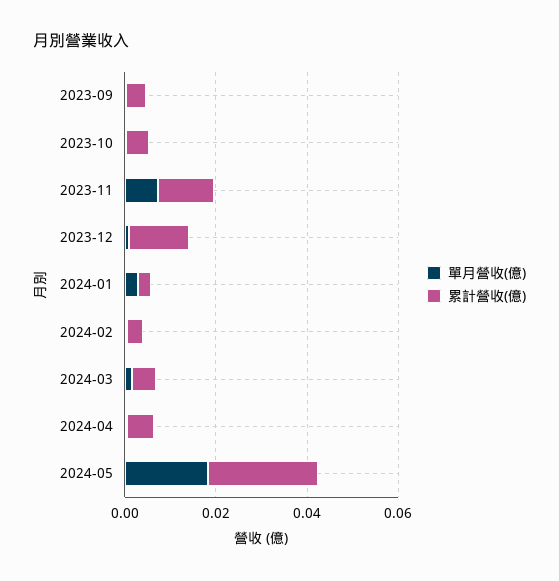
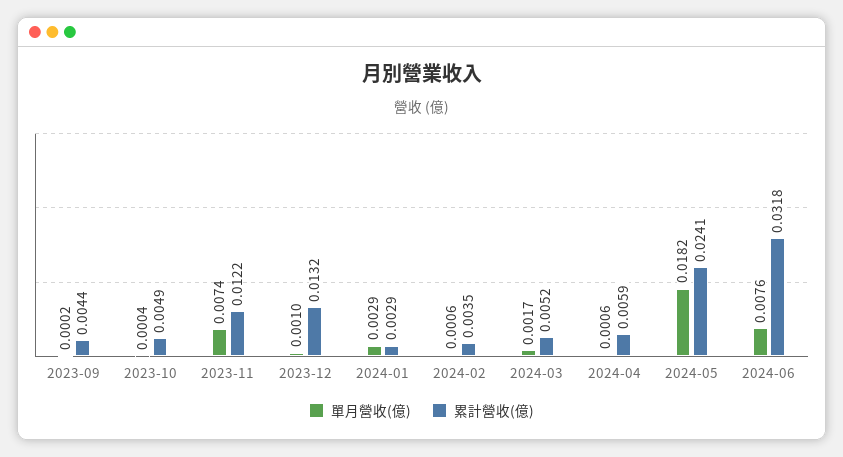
單月營收(億), 2024-06: none -> 0.0076
累計營收(億), 2024-06: none -> 0.0318

